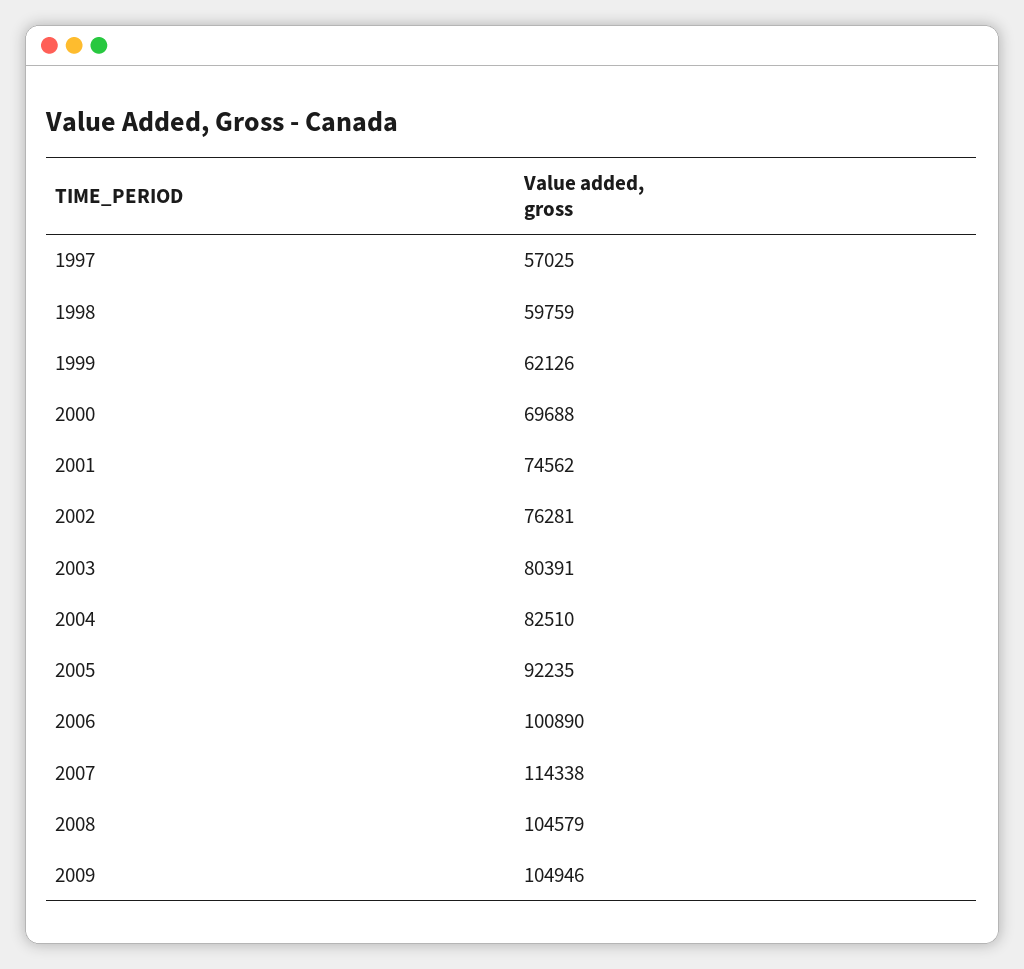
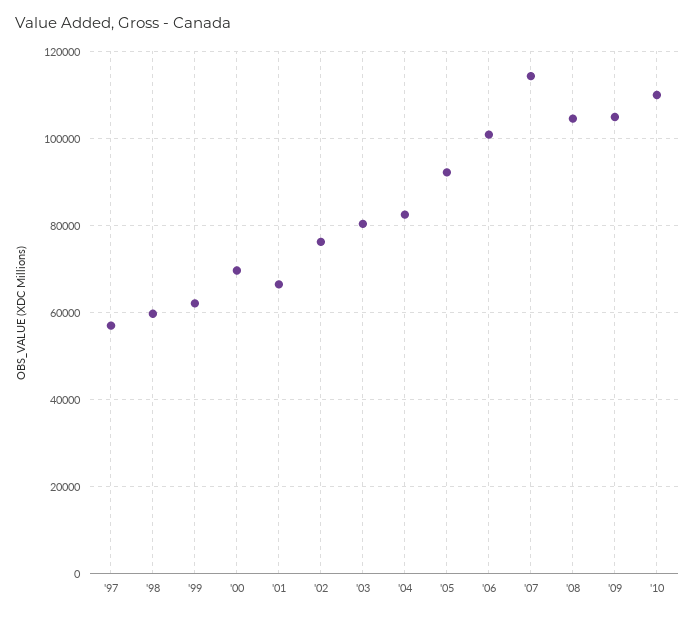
2001: 74562 -> 66000
'10: none -> 110000

